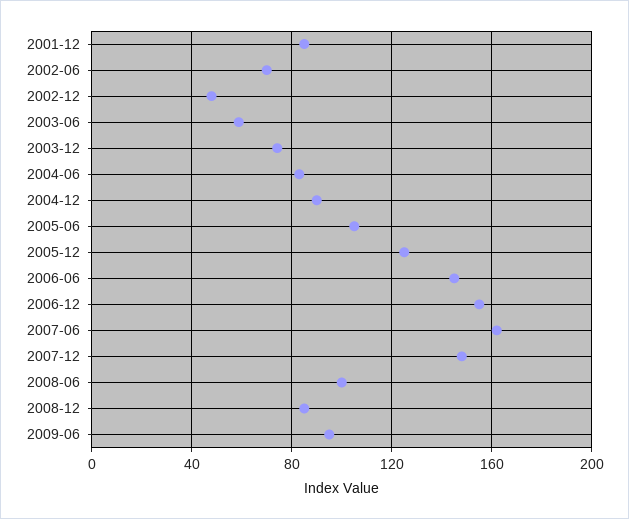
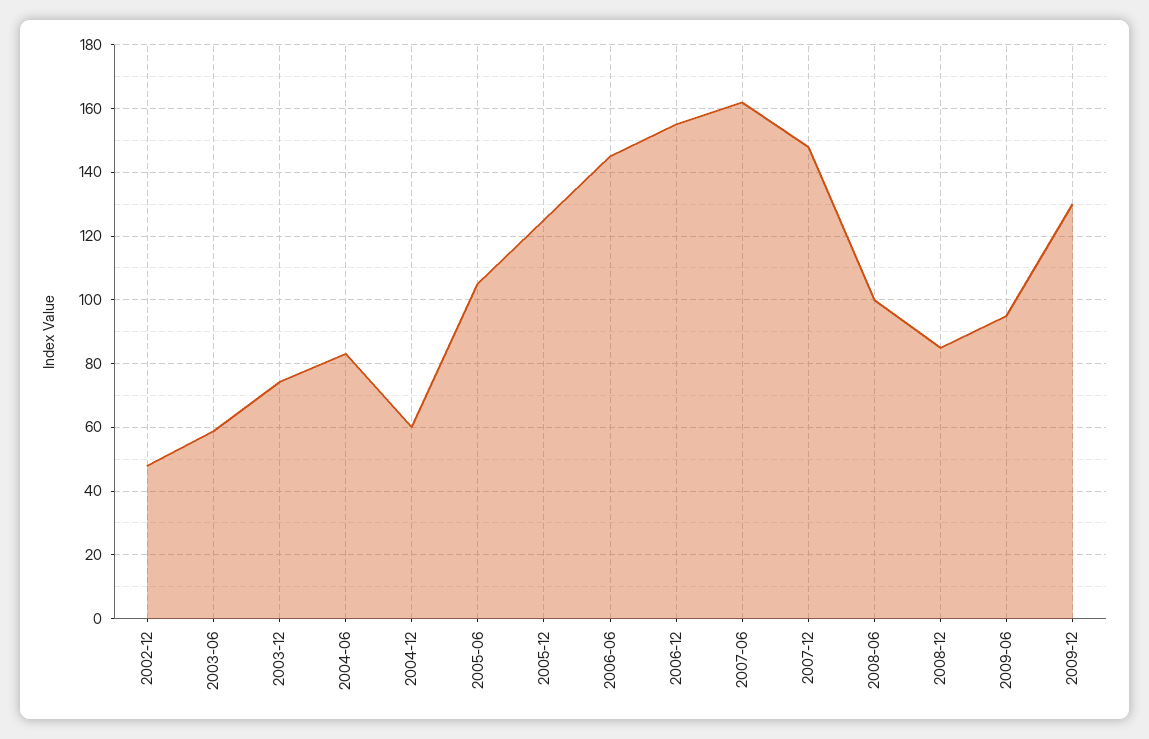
2001-12: 85 -> none
2002-06: 70 -> none
2004-12: 90 -> 60
2009-12: none -> 130

